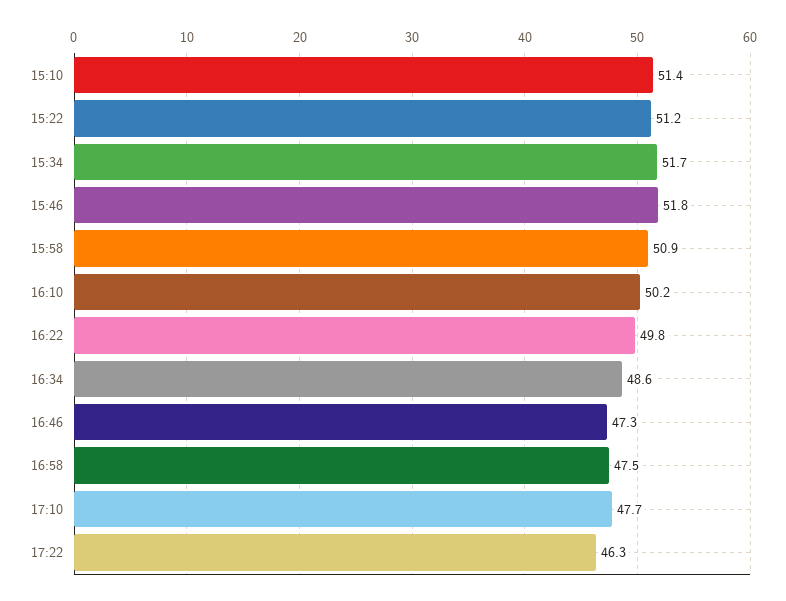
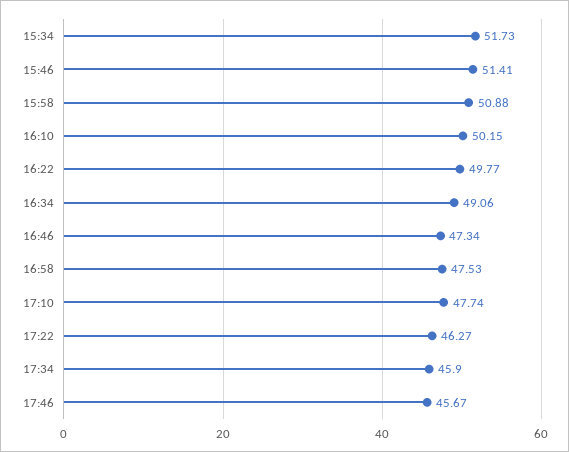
15:10: 51.4 -> none
15:22: 51.2 -> none
15:46: 51.8 -> 51.41
16:34: 48.6 -> 49.06
17:34: none -> 45.9
17:46: none -> 45.67

